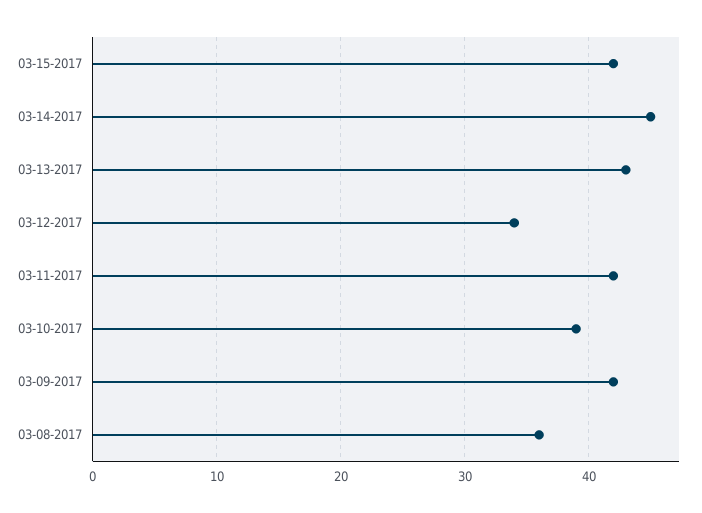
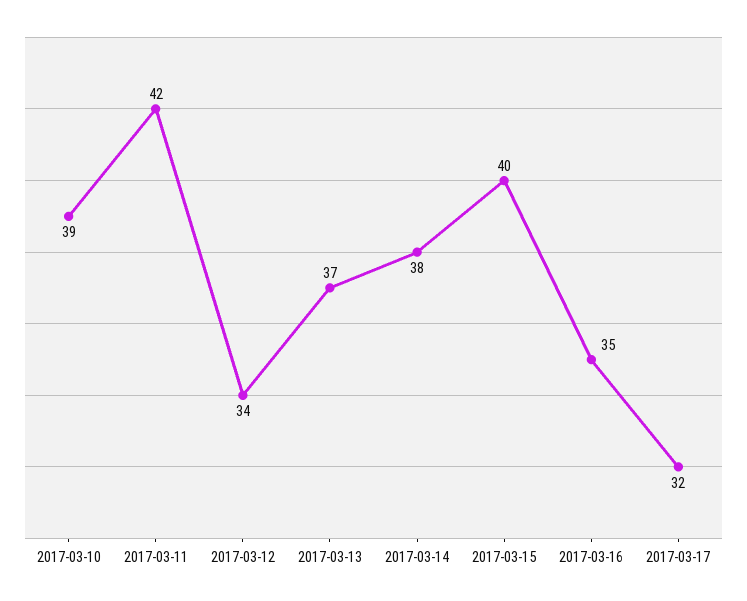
03-15-2017: 42 -> 40
03-14-2017: 45 -> 38
03-13-2017: 43 -> 37
03-09-2017: 42 -> none
03-08-2017: 36 -> none
2017-03-16: none -> 35
2017-03-17: none -> 32

